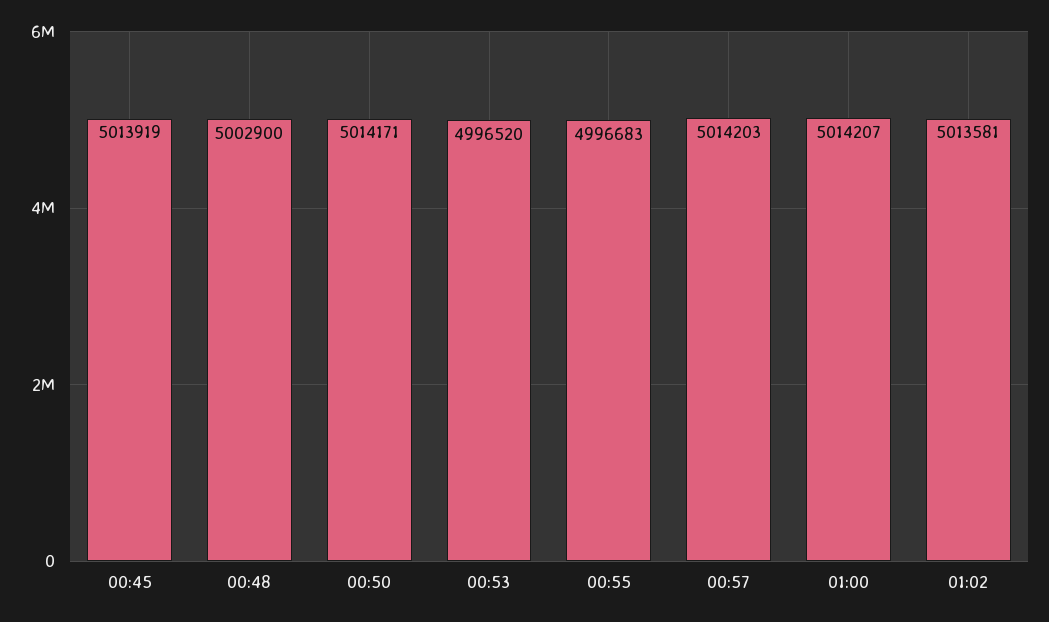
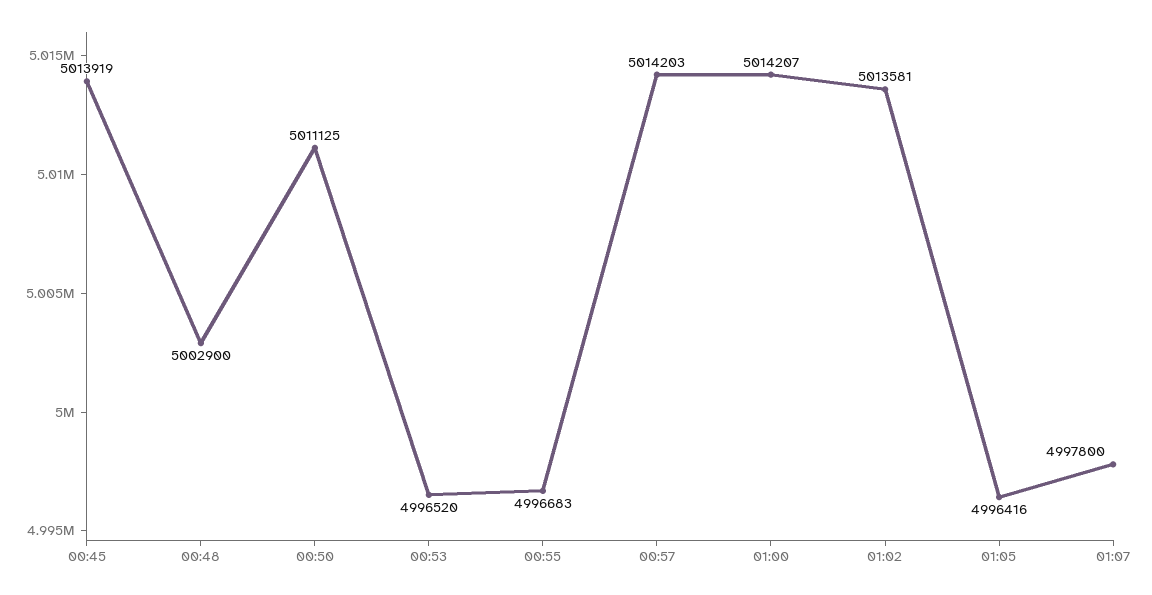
00:50: 5014171 -> 5011125
01:05: none -> 4996416
01:07: none -> 4997800

